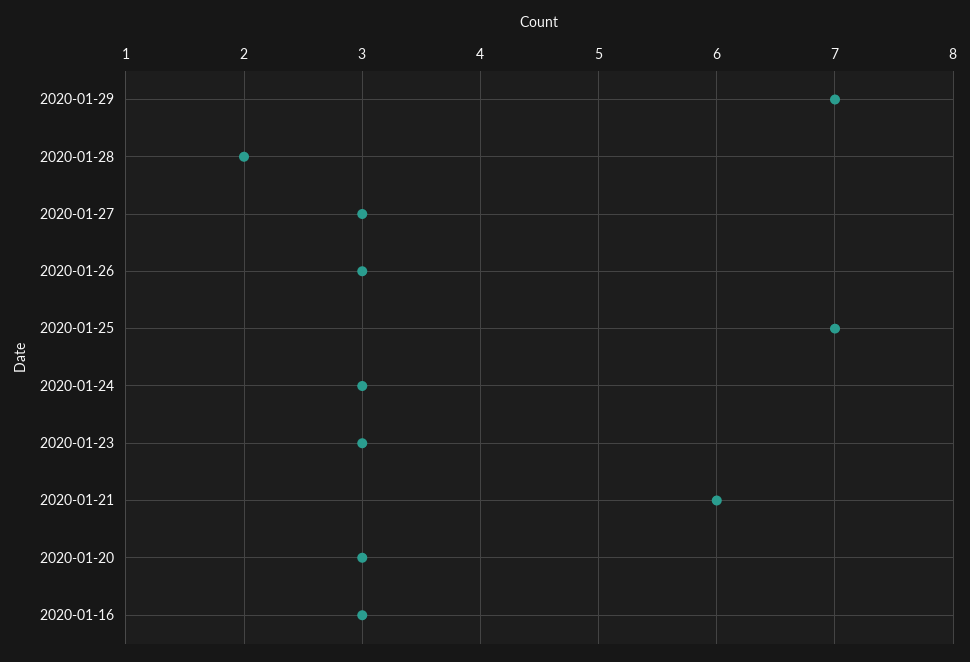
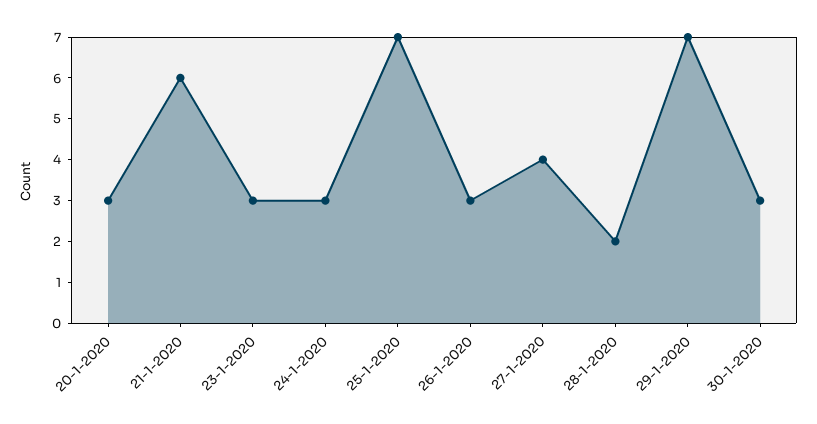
2020-01-27: 3 -> 4
2020-01-16: 3 -> none
30-1-2020: none -> 3

